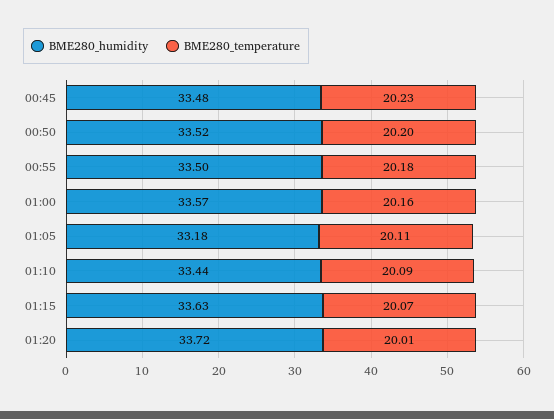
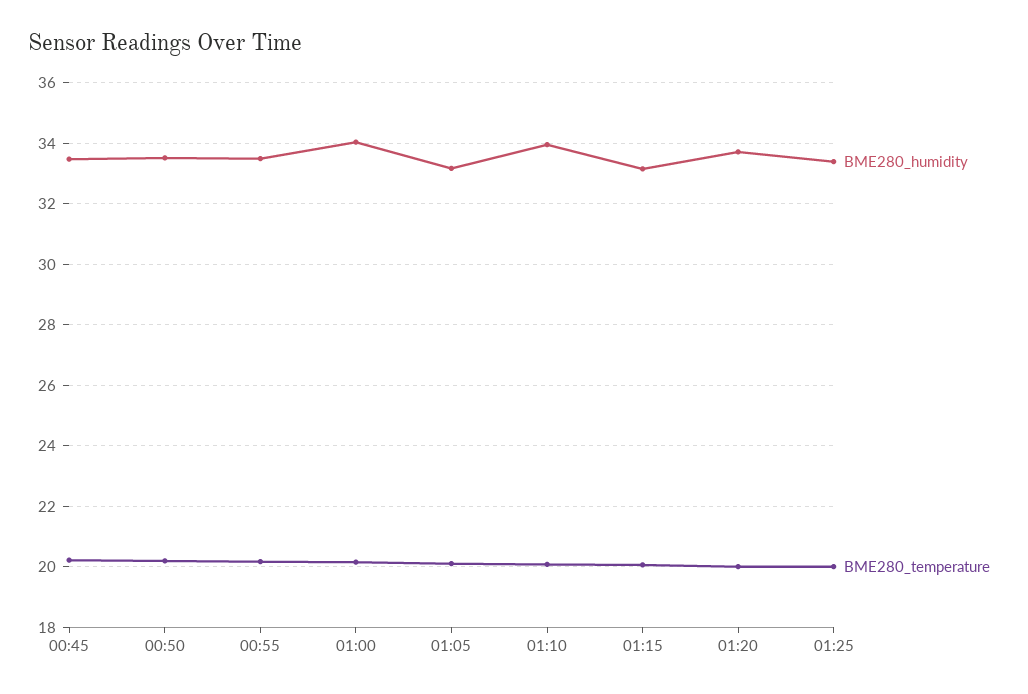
BME280_humidity, 01:00: 33.57 -> 34
BME280_humidity, 01:10: 33.44 -> 34
BME280_humidity, 01:15: 33.63 -> 33.2
BME280_humidity, 01:25: none -> 33.4
BME280_temperature, 01:25: none -> 20

